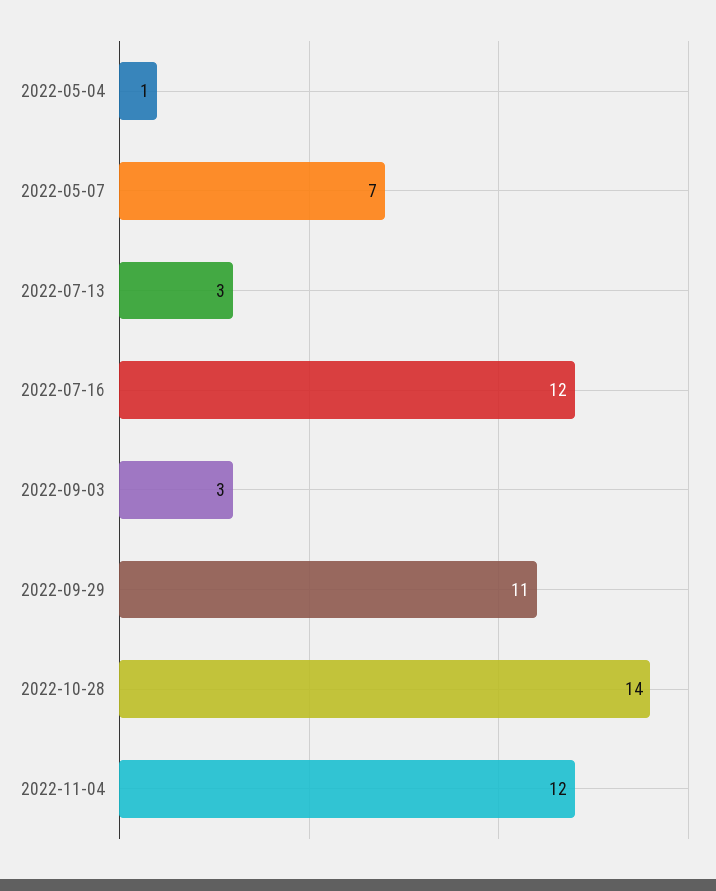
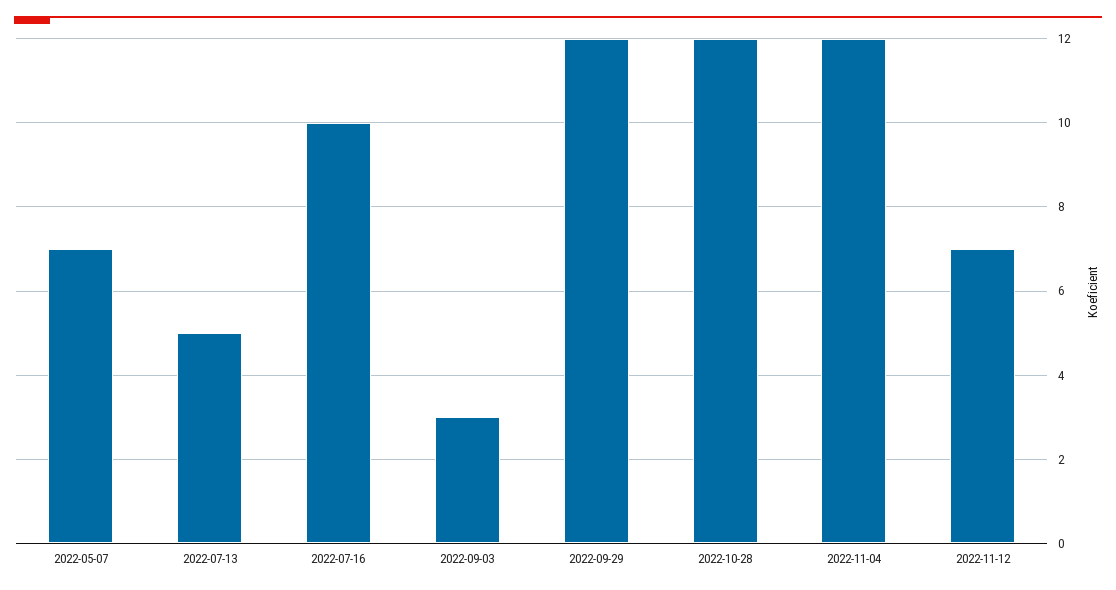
2022-05-04: 1 -> none
2022-07-13: 3 -> 5
2022-07-16: 12 -> 10
2022-09-29: 11 -> 12
2022-10-28: 14 -> 12
2022-11-12: none -> 7

